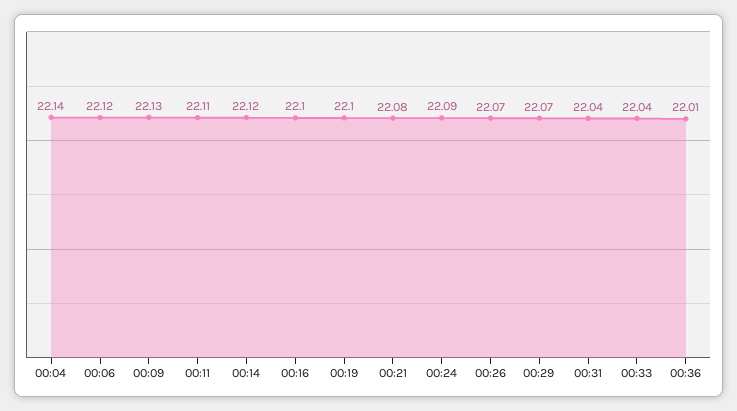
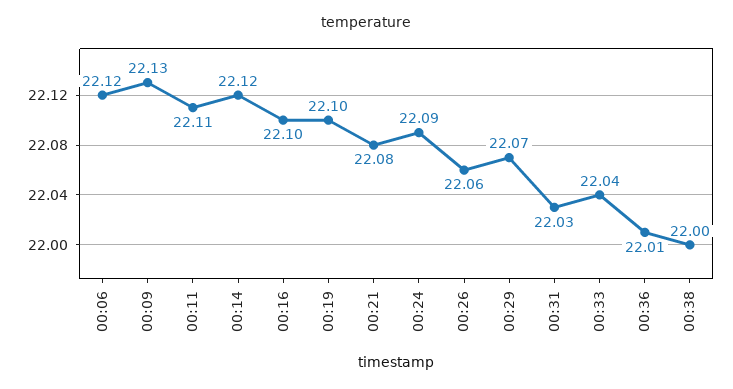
00:04: 22.14 -> none
00:26: 22.07 -> 22.06
00:31: 22.04 -> 22.03
00:38: none -> 22

